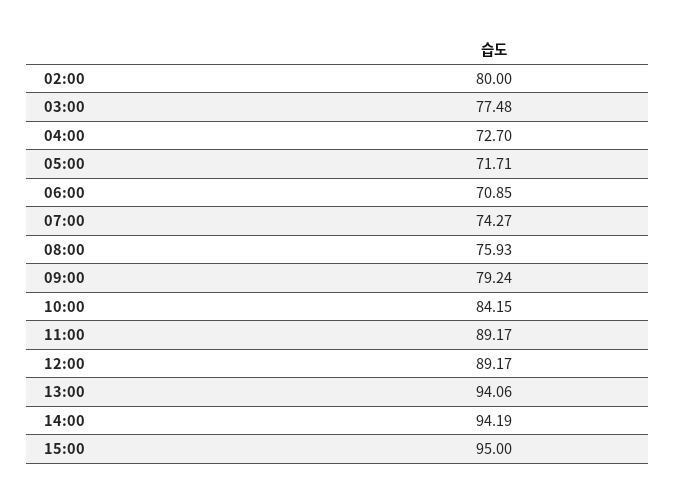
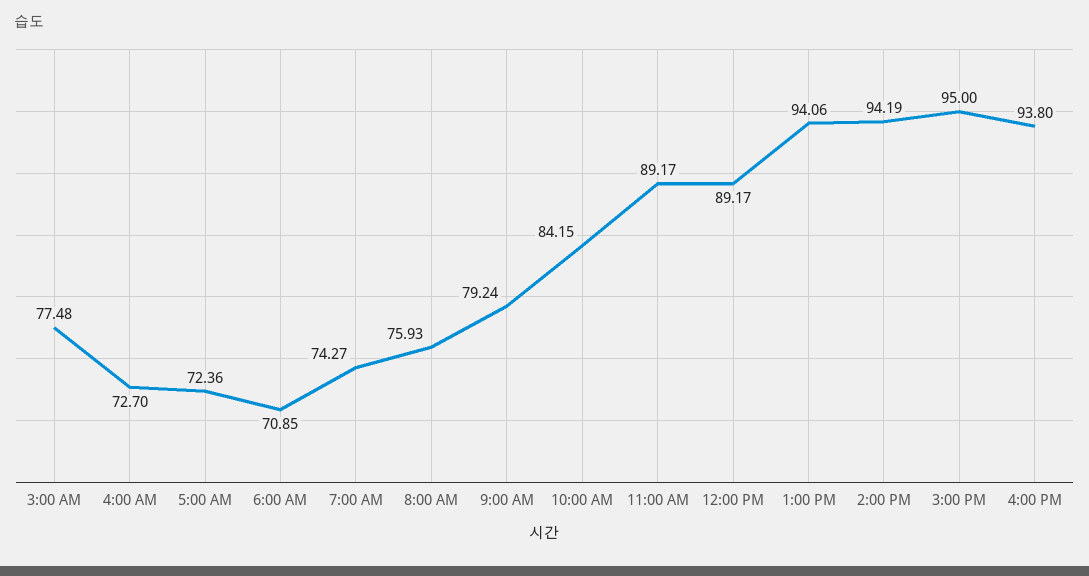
02:00: 80 -> none
05:00: 71.71 -> 72.36
4:00 PM: none -> 93.8

